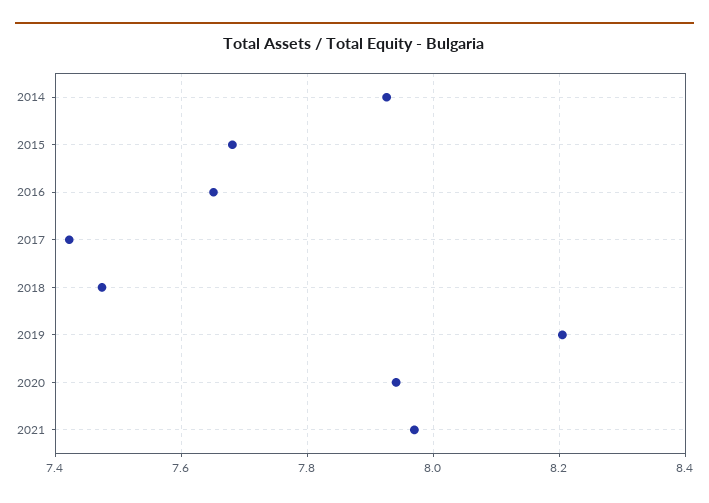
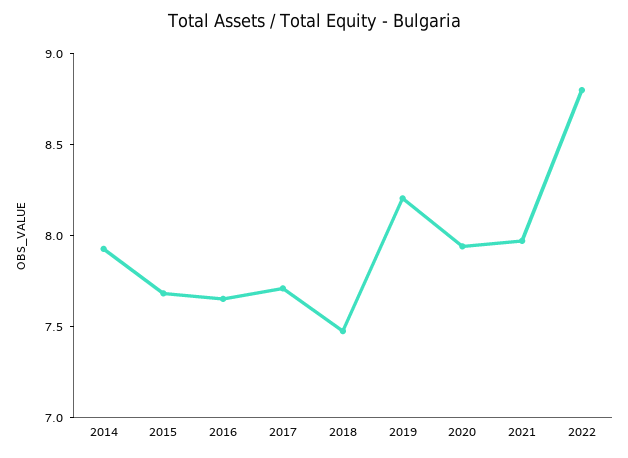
2017: 7.42 -> 7.7
2022: none -> 8.8

